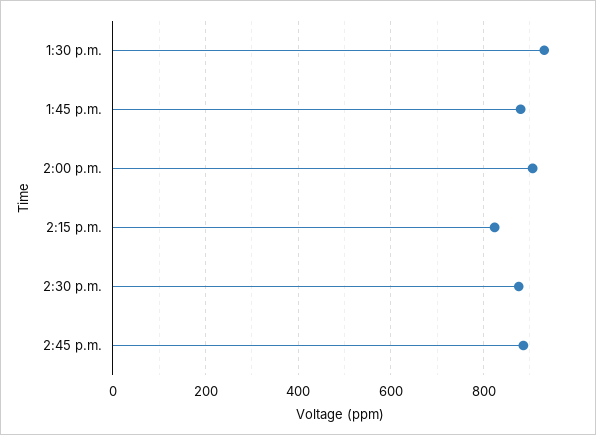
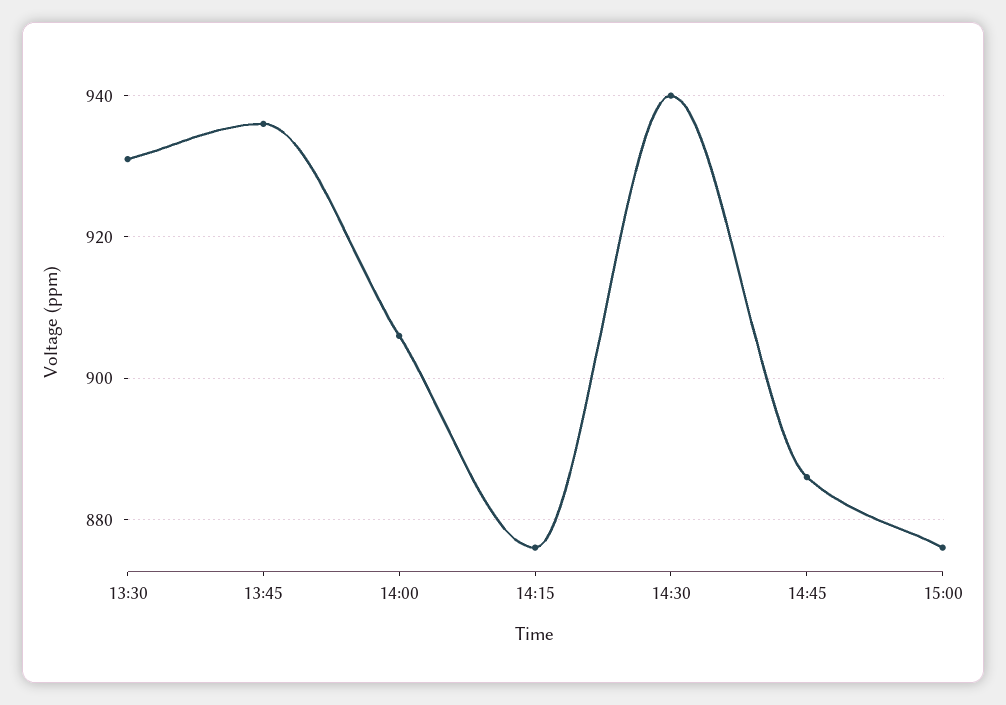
1:45 p.m.: 880 -> 935
2:15 p.m.: 820 -> 875
2:30 p.m.: 880 -> 940
15:00: none -> 875

